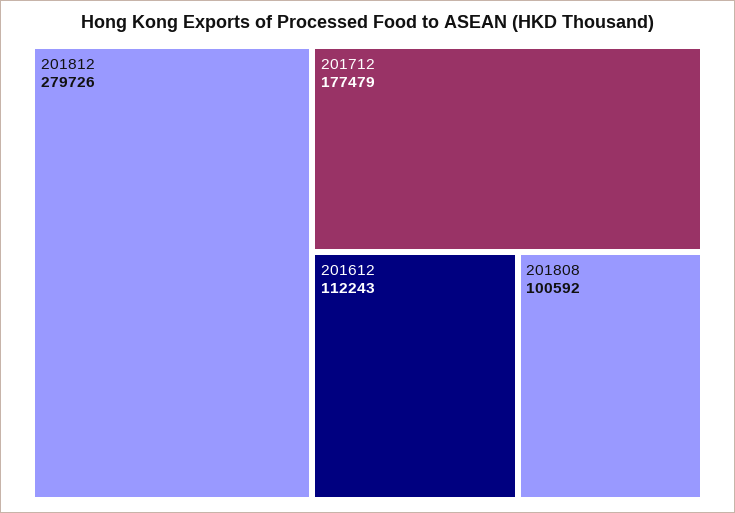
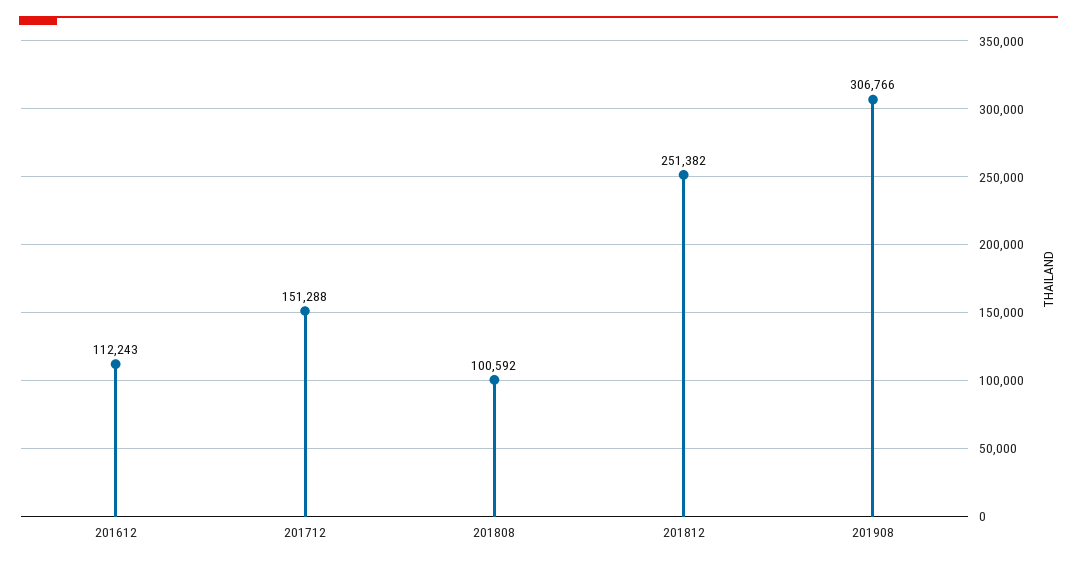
201812: 279726 -> 251382
201712: 177479 -> 151288
201908: none -> 306766

